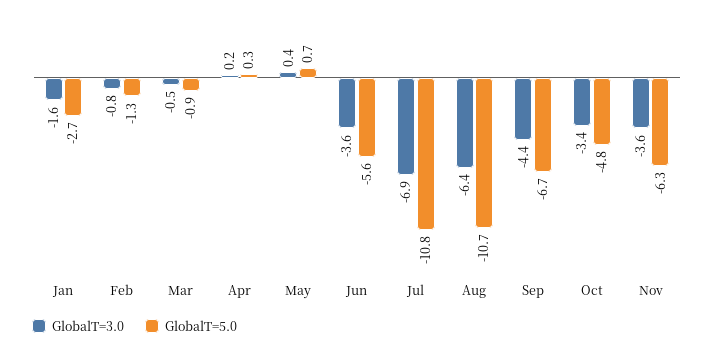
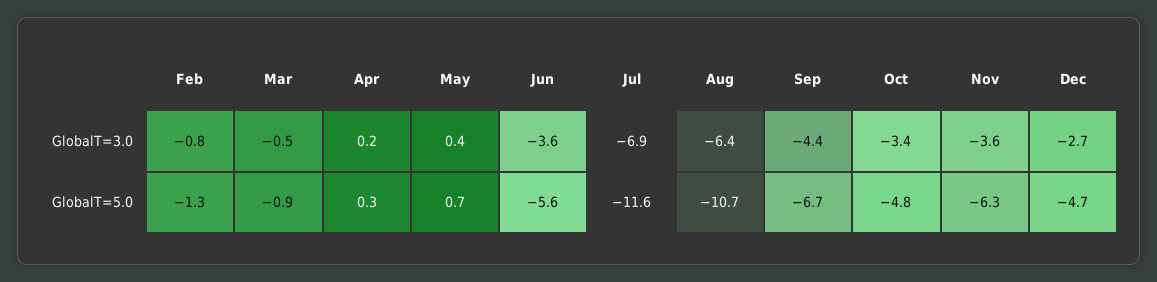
GlobalT=3.0, Jan: -1.6 -> none
GlobalT=5.0, Jan: -2.7 -> none
GlobalT=5.0, Jul: -10.8 -> -11.6
GlobalT=3.0, Dec: none -> -2.7
GlobalT=5.0, Dec: none -> -4.7

